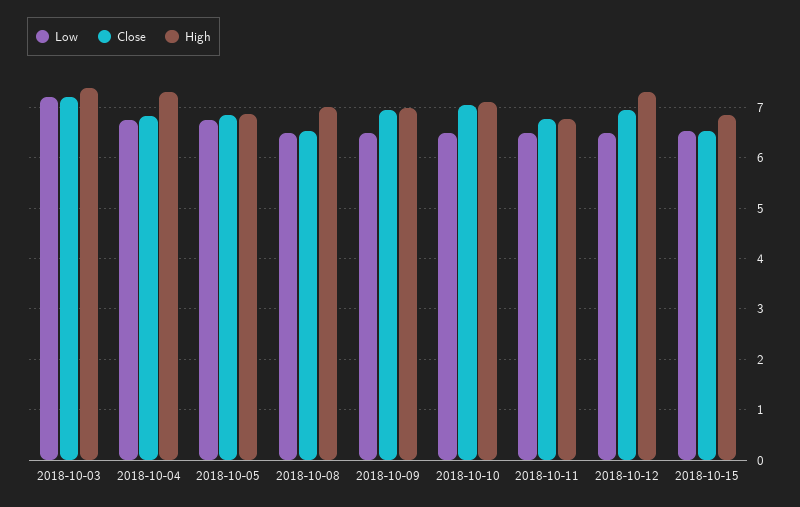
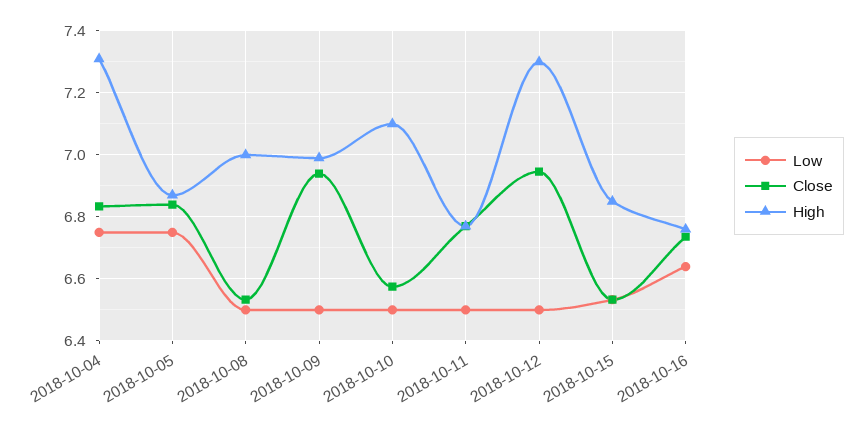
Low, 2018-10-03: 7.2 -> none
Close, 2018-10-03: 7.2 -> none
High, 2018-10-03: 7.4 -> none
Close, 2018-10-10: 7 -> 6.58
Low, 2018-10-16: none -> 6.64
Close, 2018-10-16: none -> 6.74
High, 2018-10-16: none -> 6.76

